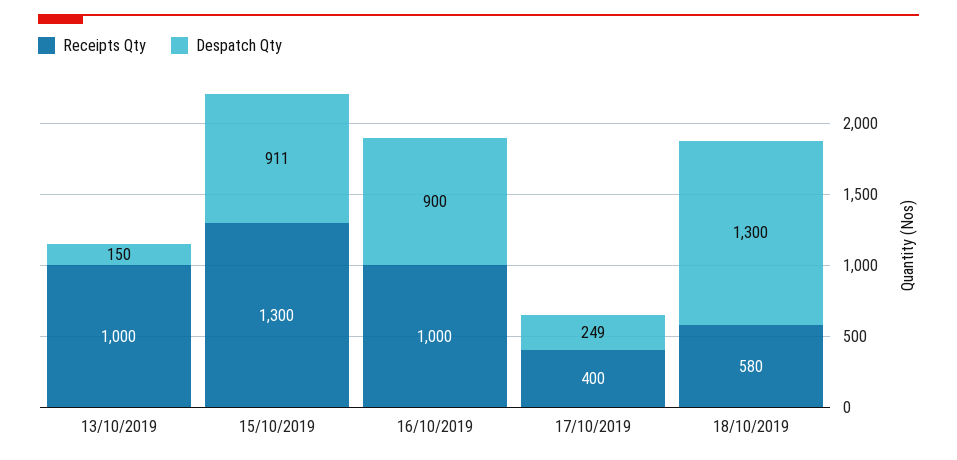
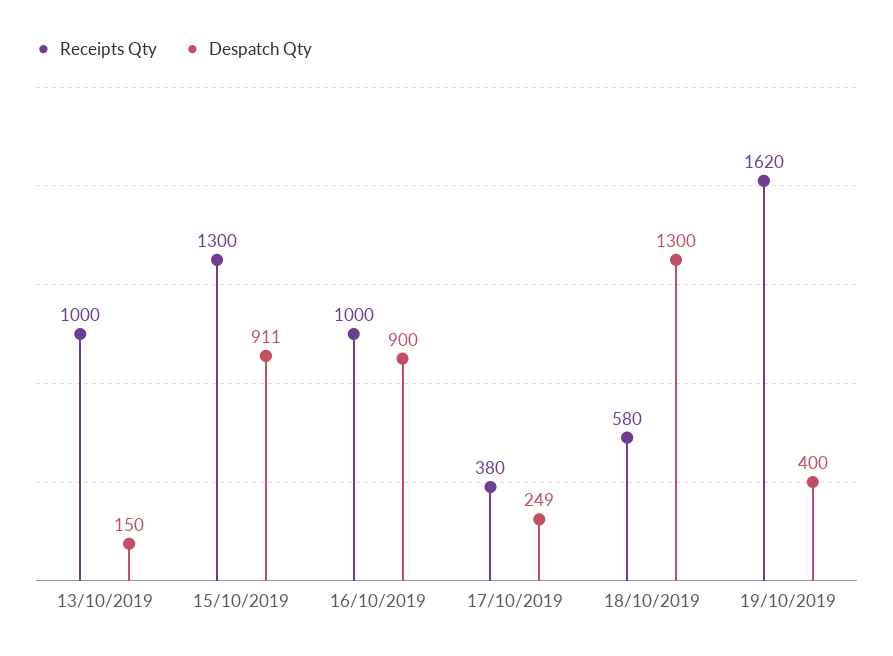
Receipts Qty, 17/10/2019: 400 -> 380
Receipts Qty, 19/10/2019: none -> 1620
Despatch Qty, 19/10/2019: none -> 400

